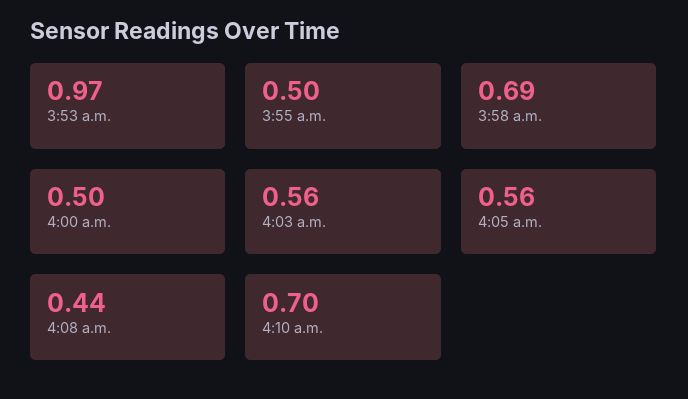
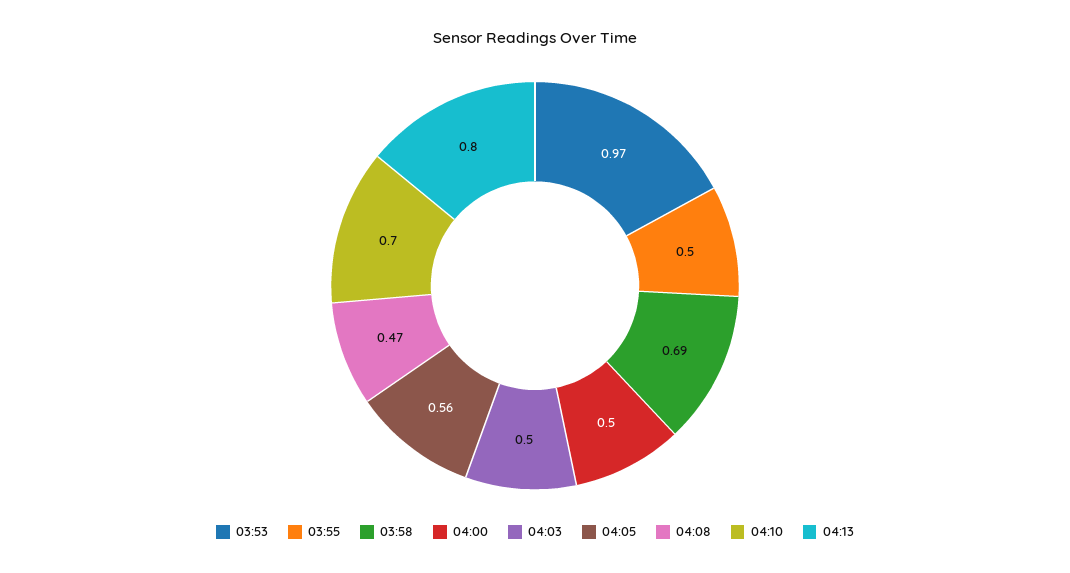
4:03 a.m.: 0.56 -> 0.5
4:08 a.m.: 0.44 -> 0.47
04:13: none -> 0.8

